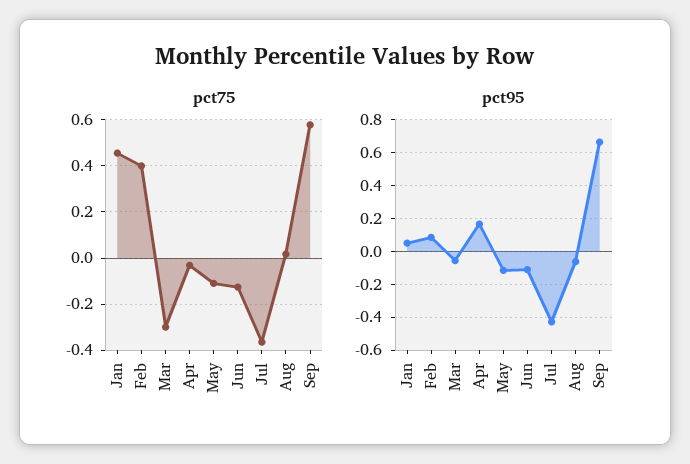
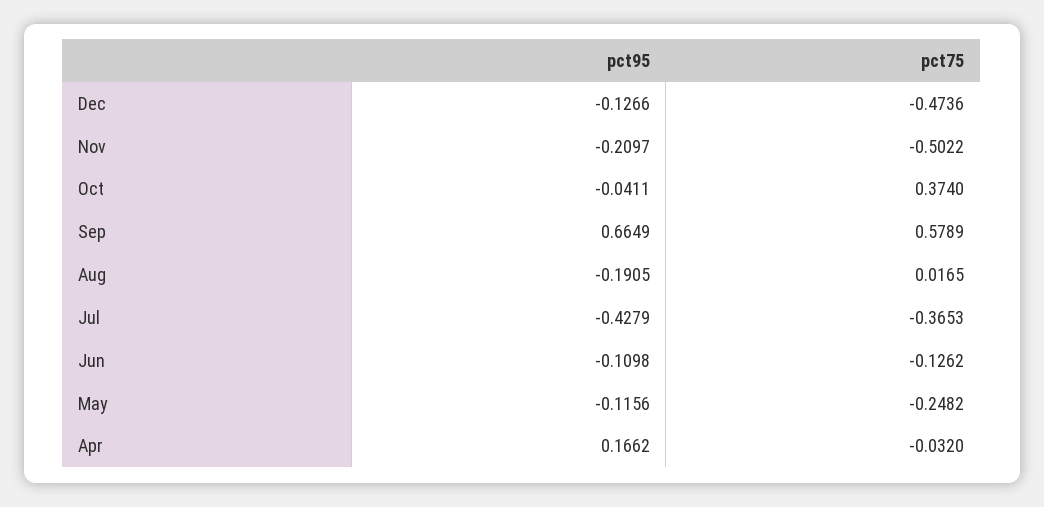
pct75, Jan: 0.45 -> none
pct75, Feb: 0.4 -> none
pct75, Mar: -0.3 -> none
pct75, May: -0.1 -> -0.2482
pct95, Jan: 0.05 -> none
pct95, Feb: 0.1 -> none
pct95, Mar: -0.05 -> none
pct95, Aug: -0.05 -> -0.1905
pct95, Dec: none -> -0.1266
pct75, Dec: none -> -0.4736
pct95, Nov: none -> -0.2097
pct75, Nov: none -> -0.5022
pct95, Oct: none -> -0.0411
pct75, Oct: none -> 0.374

